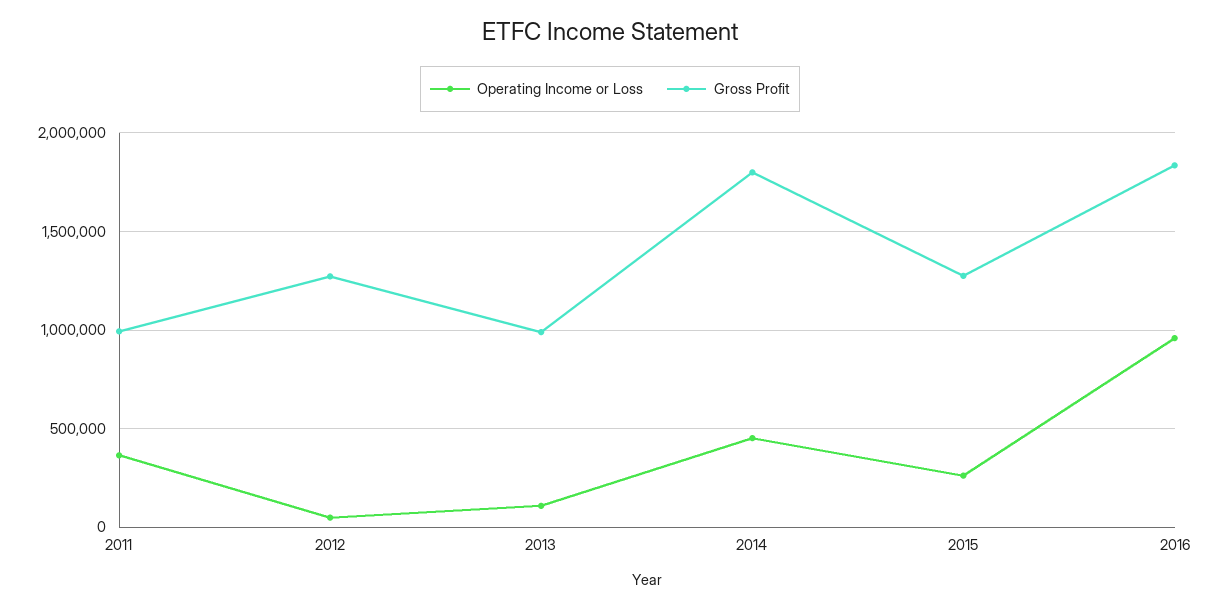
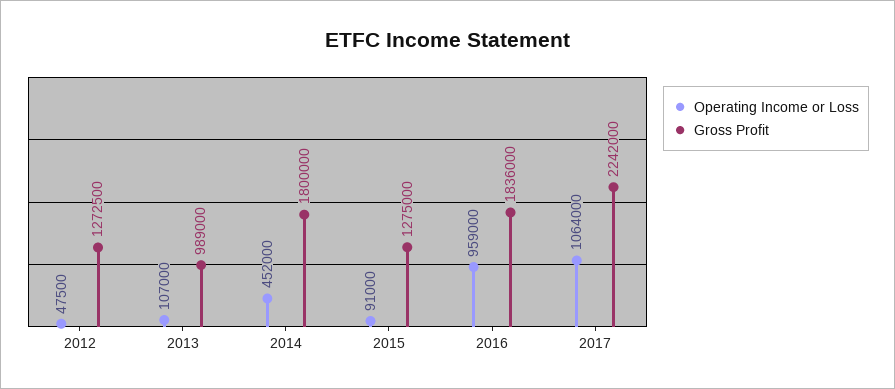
Operating Income or Loss, 2011: 350000 -> none
Gross Profit, 2011: 1000000 -> none
Operating Income or Loss, 2015: 250000 -> 91000
Operating Income or Loss, 2017: none -> 1064000
Gross Profit, 2017: none -> 2242000

